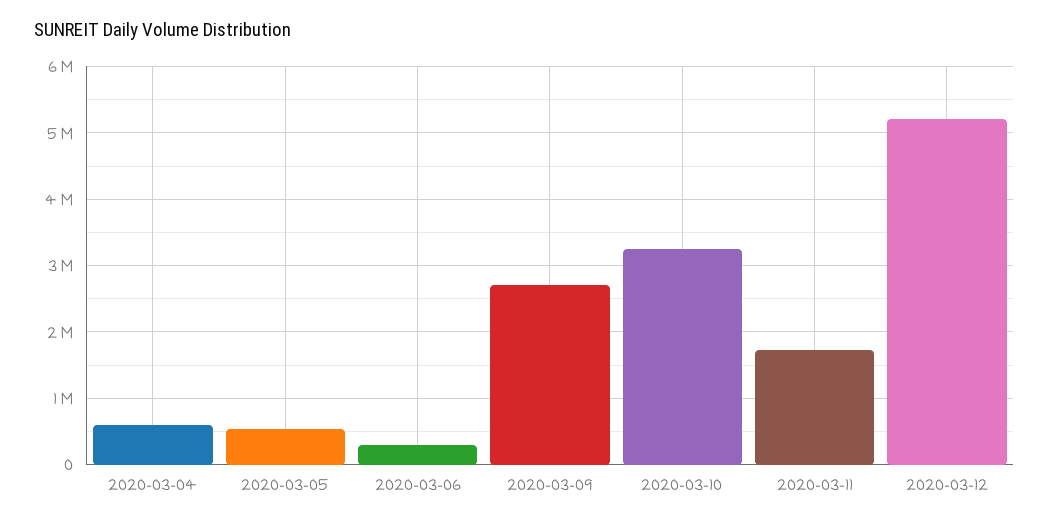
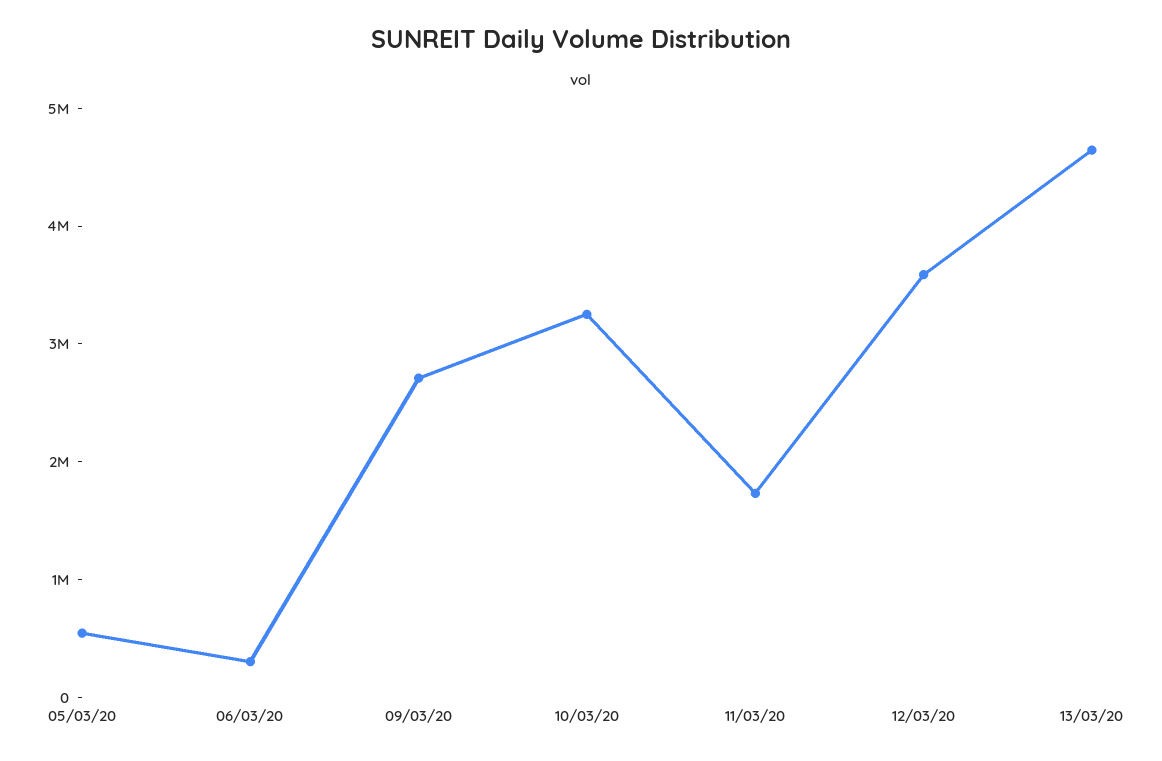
2020-03-04: 600000 -> none
2020-03-12: 5200000 -> 3600000
13/03/20: none -> 4600000

